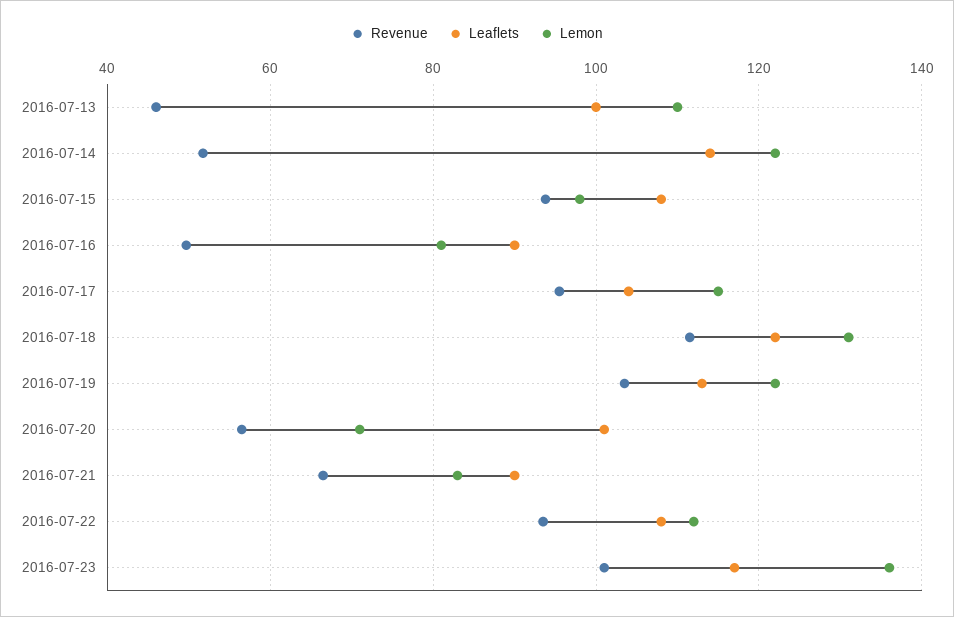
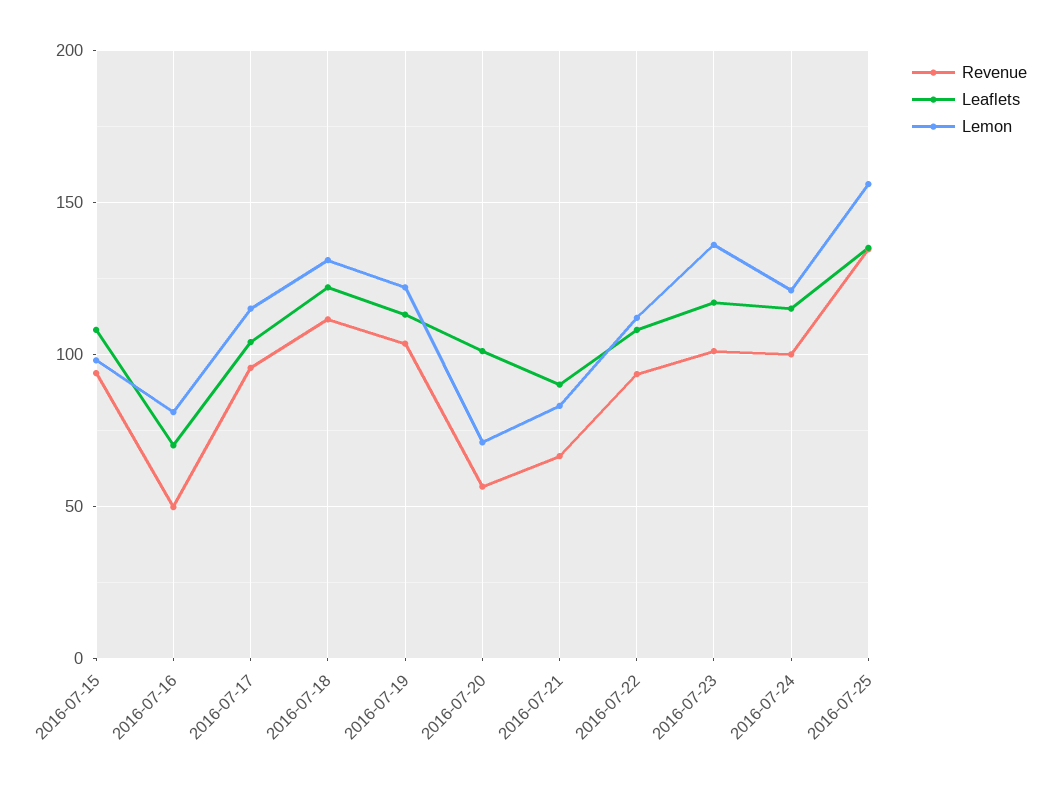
Revenue, 2016-07-13: 46 -> none
Leaflets, 2016-07-13: 100 -> none
Lemon, 2016-07-13: 110 -> none
Revenue, 2016-07-14: 52 -> none
Leaflets, 2016-07-14: 114 -> none
Lemon, 2016-07-14: 122 -> none
Leaflets, 2016-07-16: 90 -> 70
Revenue, 2016-07-24: none -> 100
Leaflets, 2016-07-24: none -> 115
Lemon, 2016-07-24: none -> 120
Revenue, 2016-07-25: none -> 135
Leaflets, 2016-07-25: none -> 135
Lemon, 2016-07-25: none -> 155

